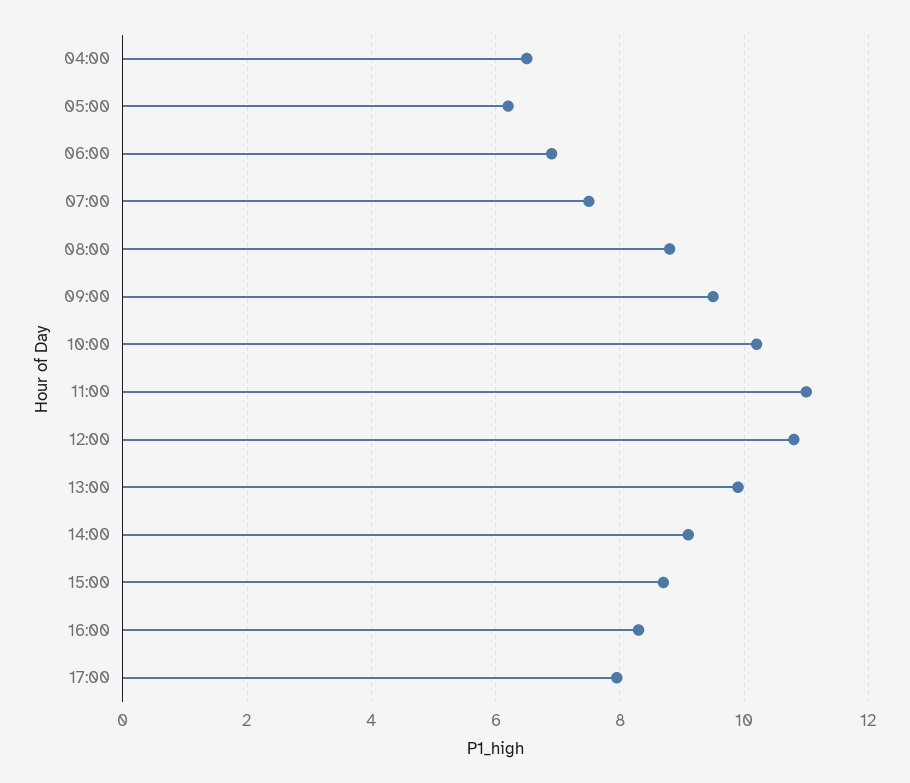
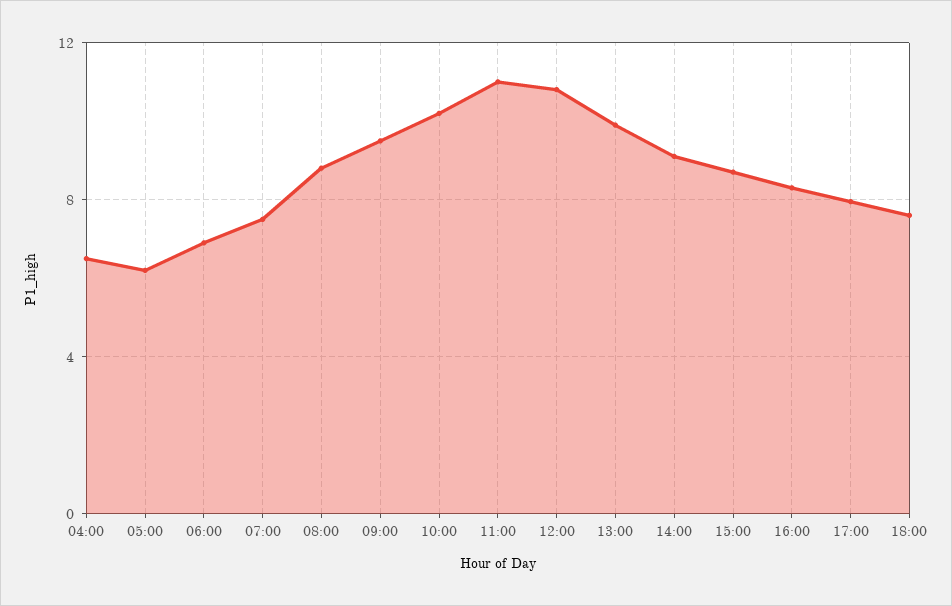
18:00: none -> 7.5

